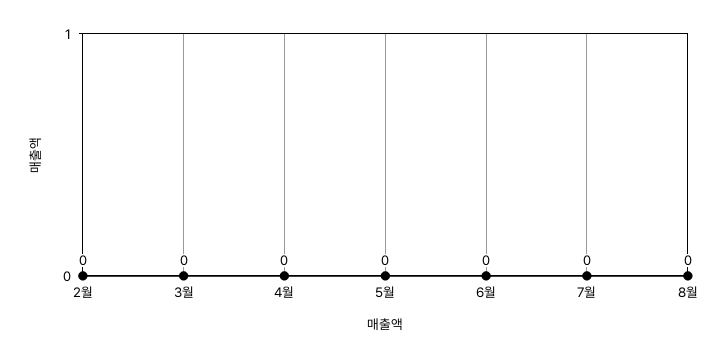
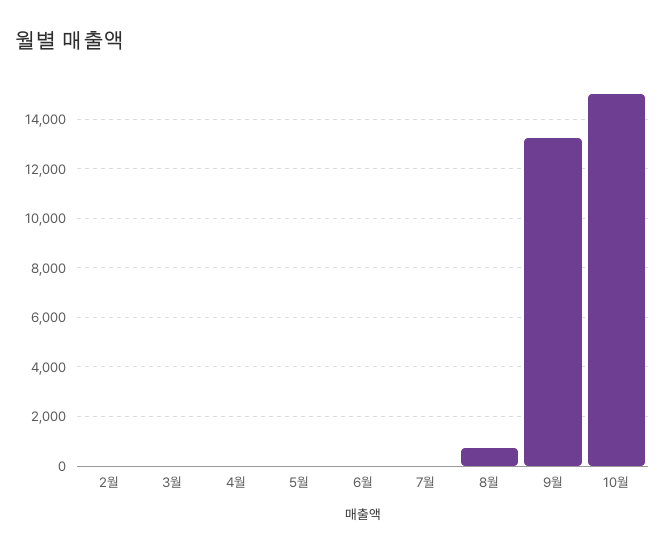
8월: 0 -> 750
9월: none -> 13250
10월: none -> 15000

